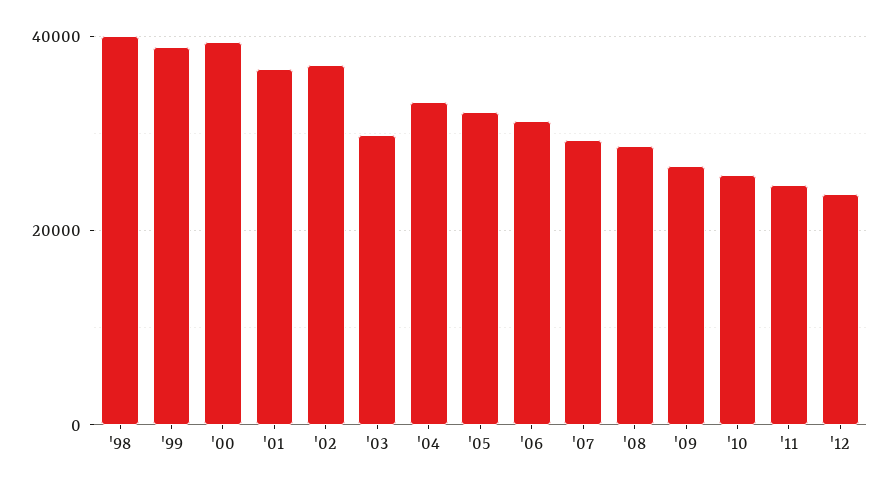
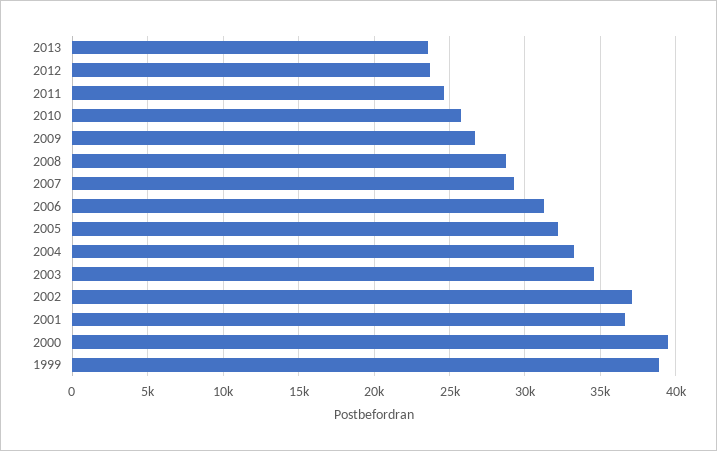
'98: 40000 -> none
'03: 30000 -> 34500
2013: none -> 23500

